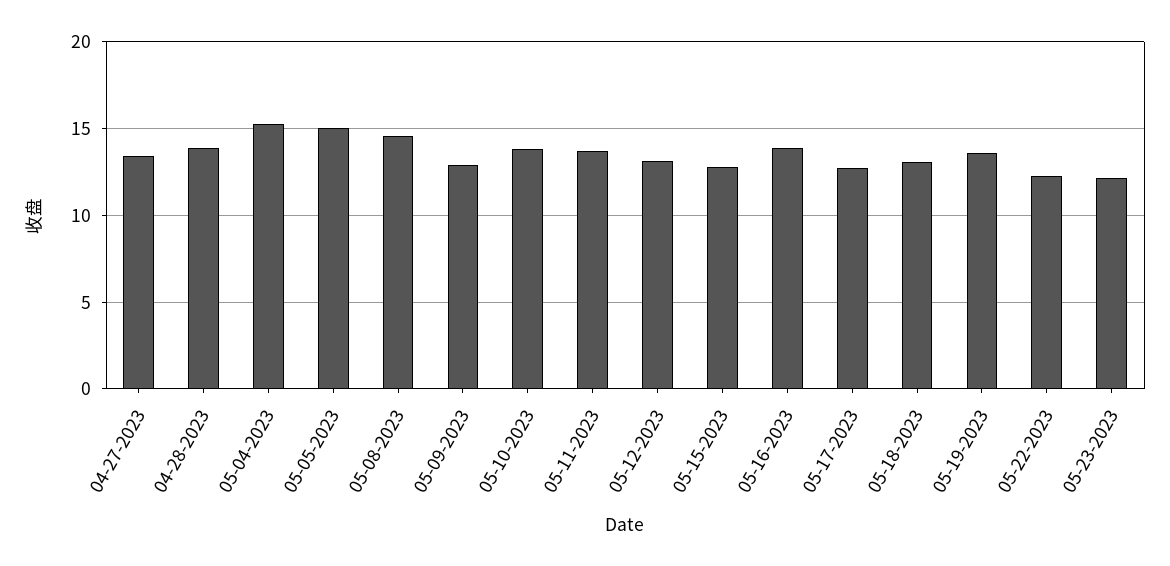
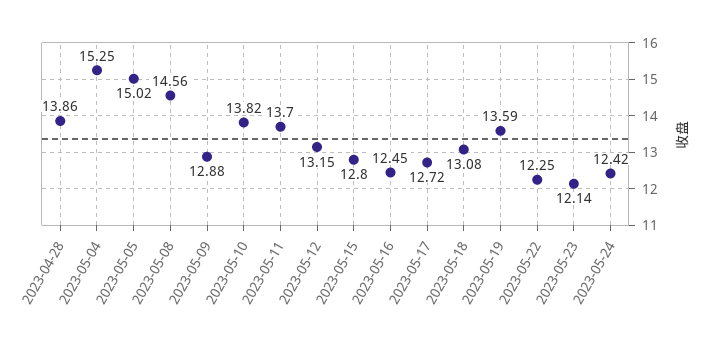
04-27-2023: 13.5 -> none
05-16-2023: 14 -> 12.45
2023-05-24: none -> 12.42

